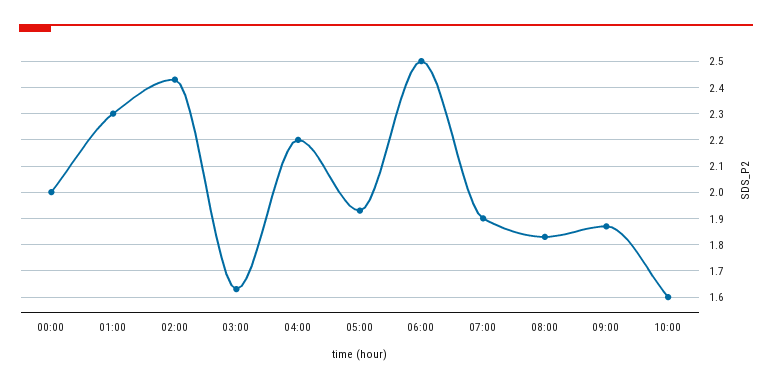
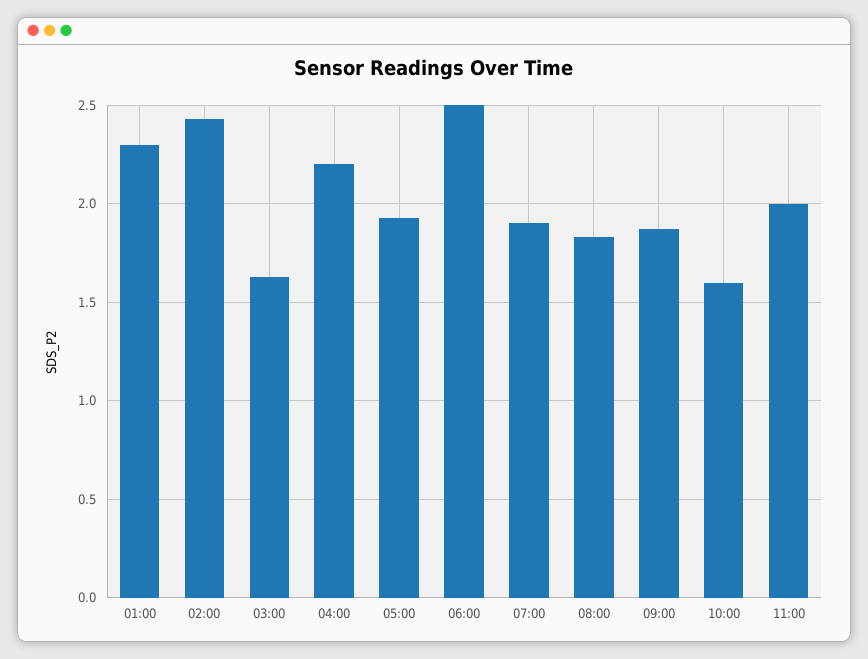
00:00: 2 -> none
11:00: none -> 2

